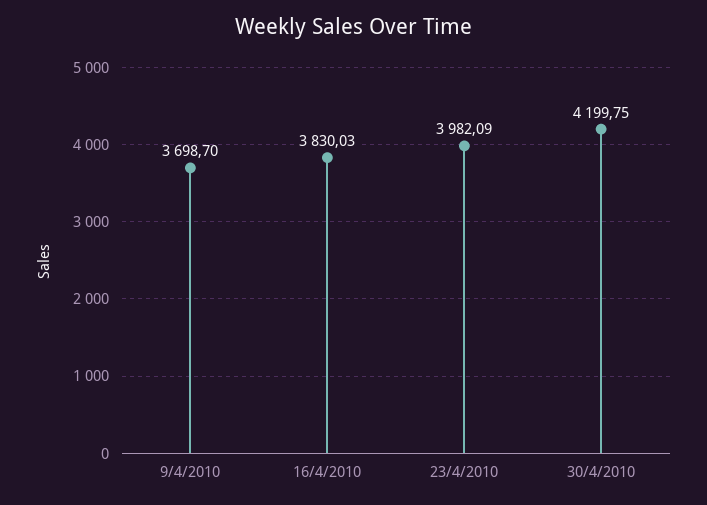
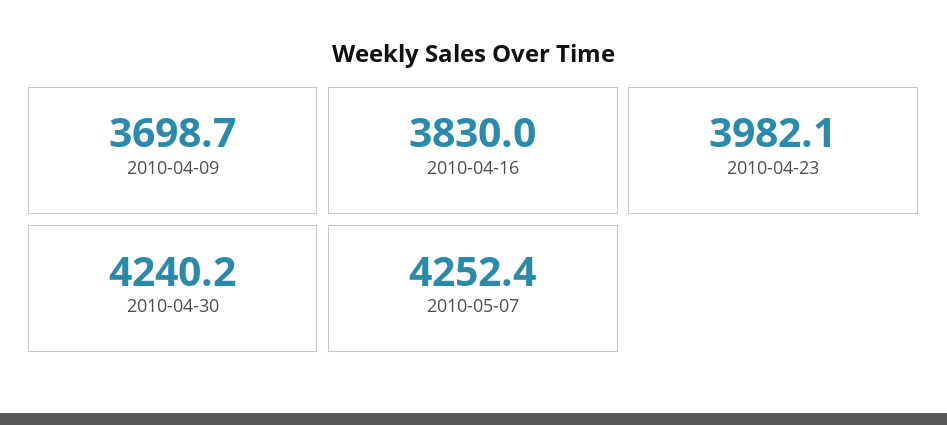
30/4/2010: 4199.75 -> 4240.2
2010-05-07: none -> 4252.4

